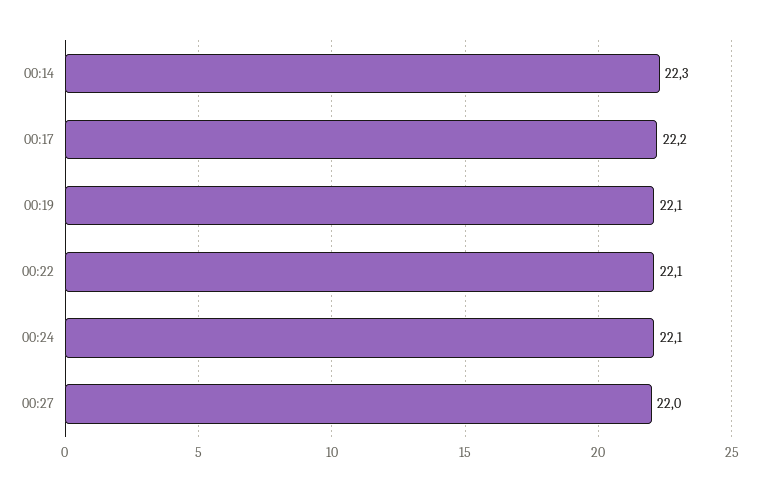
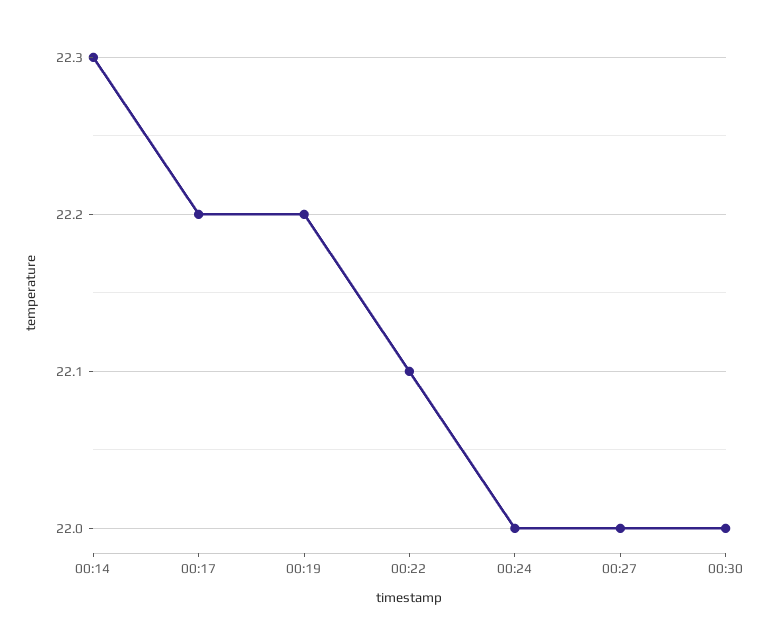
00:19: 22.1 -> 22.2
00:24: 22.1 -> 22
00:30: none -> 22

